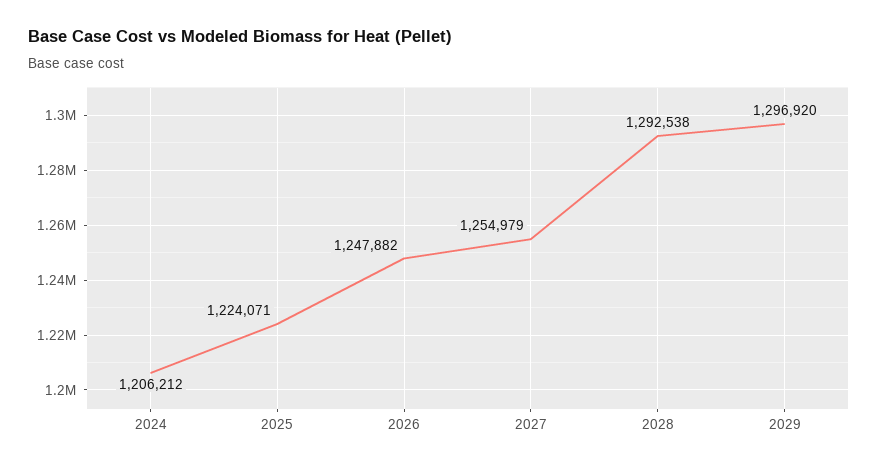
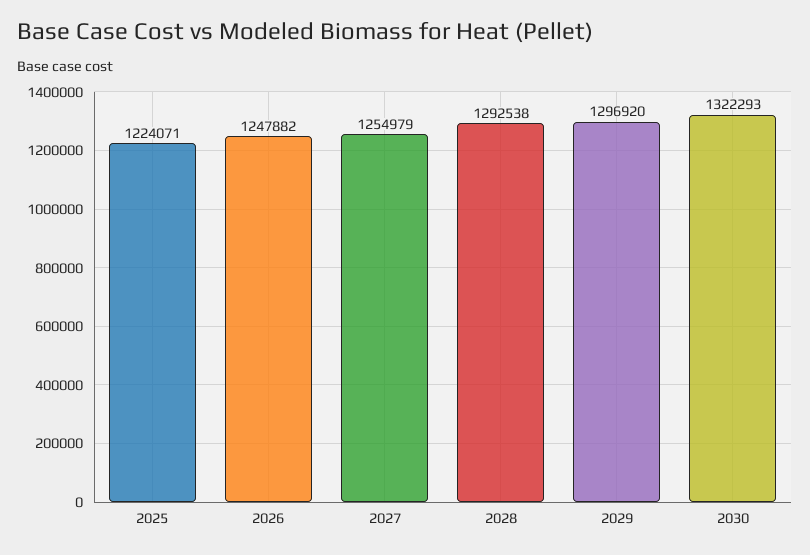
2024: 1206212 -> none
2030: none -> 1322293

